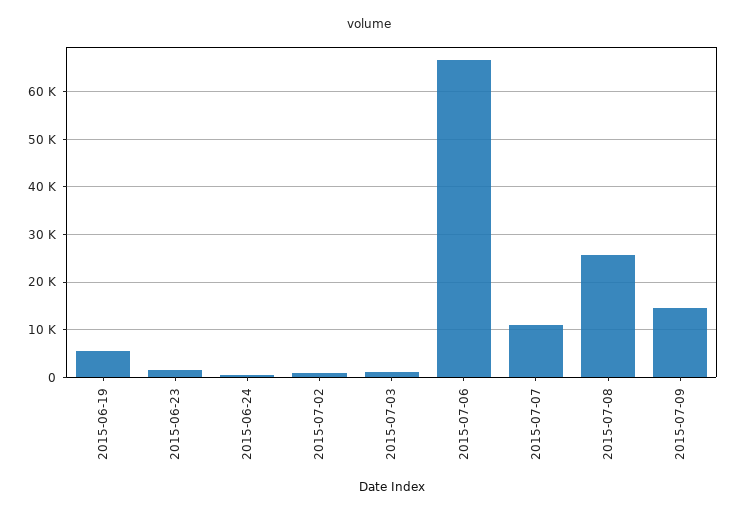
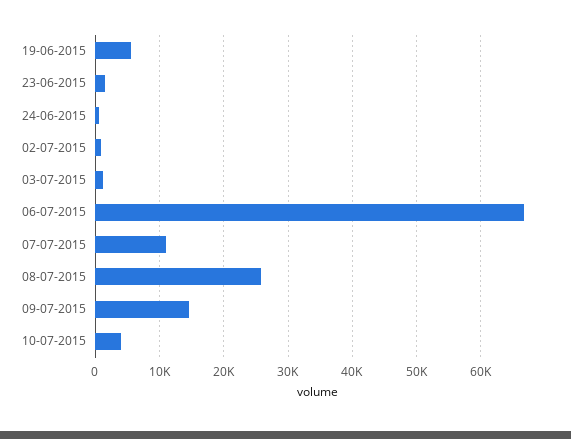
10-07-2015: none -> 4000

